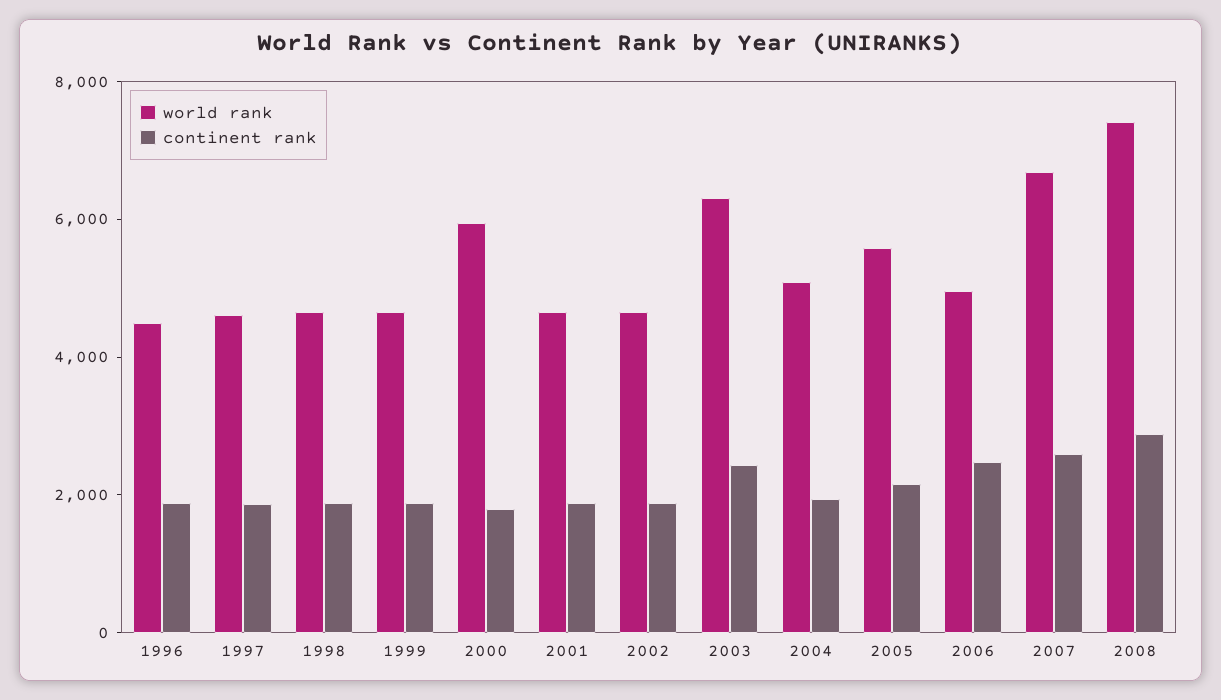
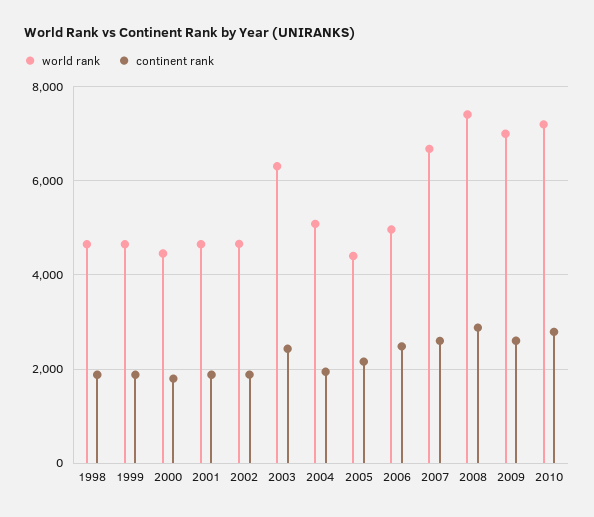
world rank, 1996: 4500 -> none
continent rank, 1996: 2000 -> none
world rank, 1997: 4500 -> none
continent rank, 1997: 2000 -> none
world rank, 2000: 6000 -> 4400
world rank, 2005: 5500 -> 4400
world rank, 2009: none -> 7000
continent rank, 2009: none -> 2600
world rank, 2010: none -> 7200
continent rank, 2010: none -> 2800

